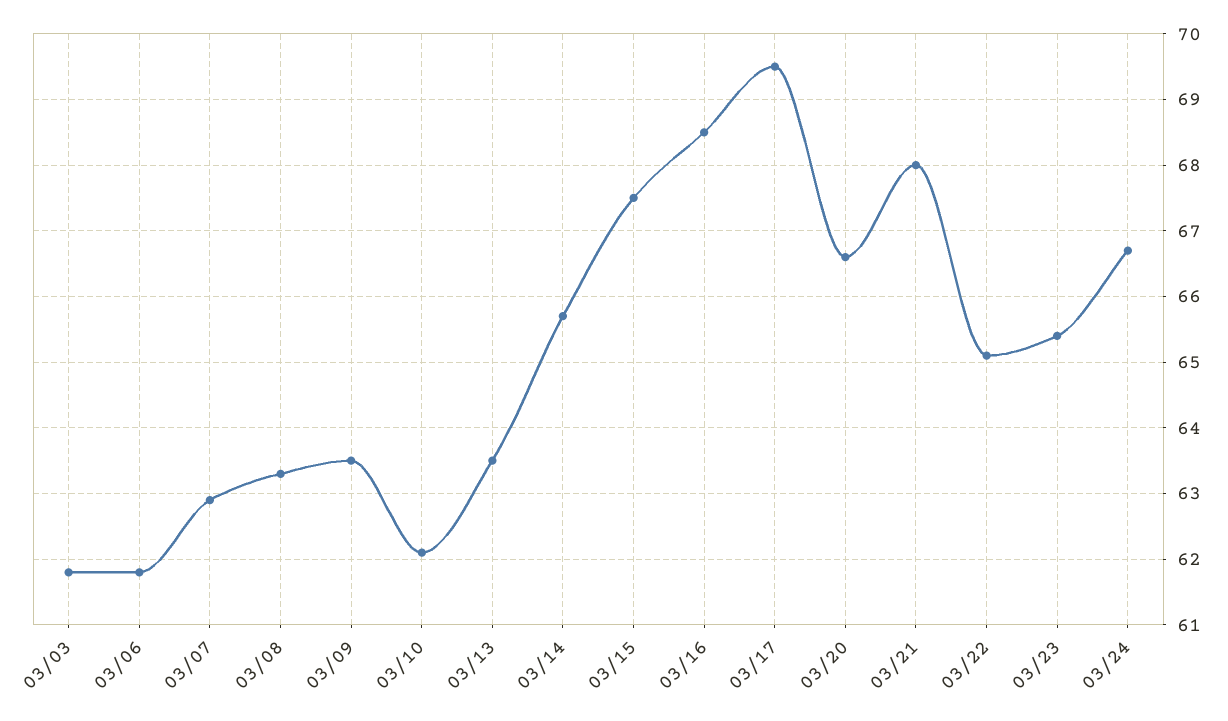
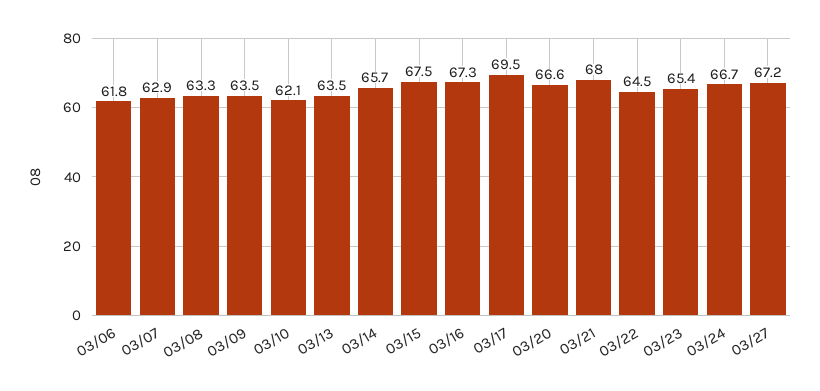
03/03: 61.8 -> none
03/16: 68.5 -> 67.3
03/22: 65.1 -> 64.5
03/27: none -> 67.2

